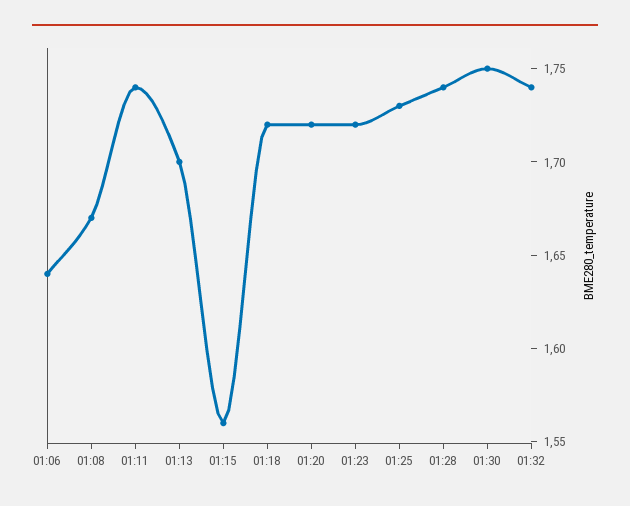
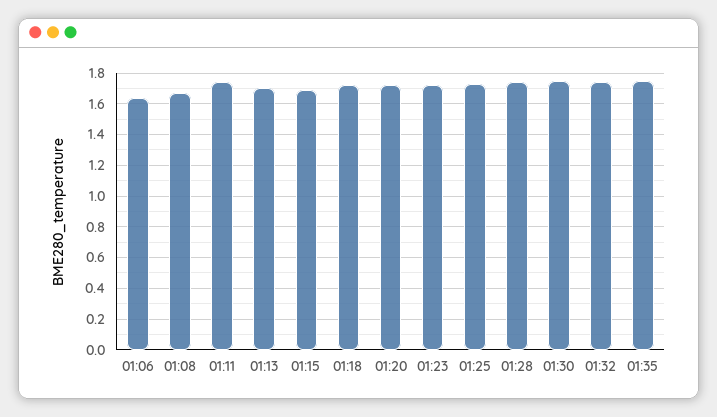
01:15: 1.56 -> 1.7
01:35: none -> 1.75

